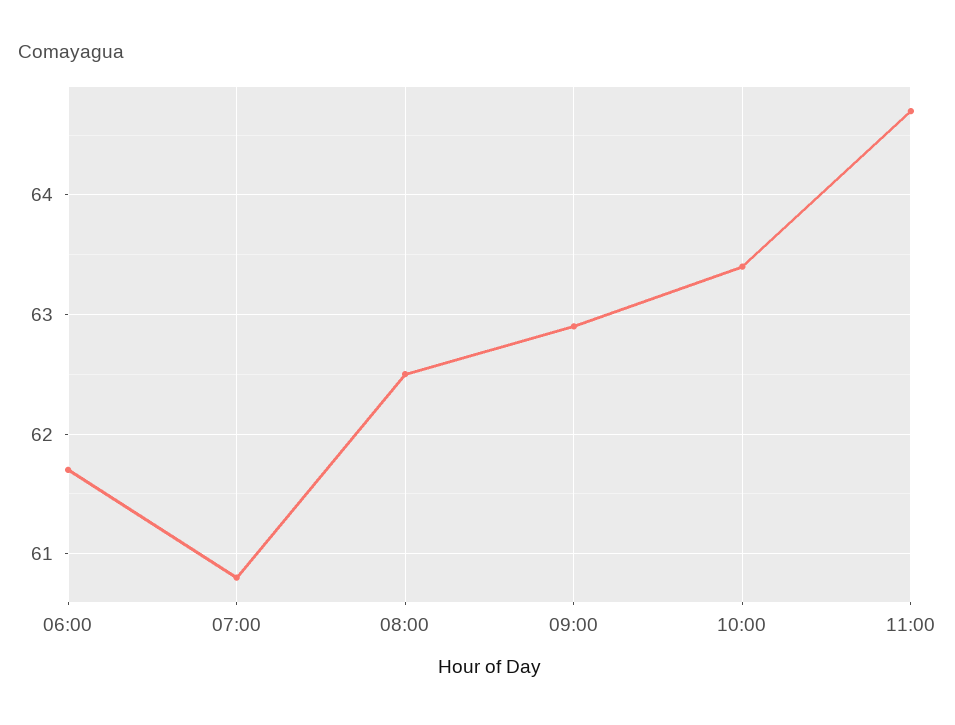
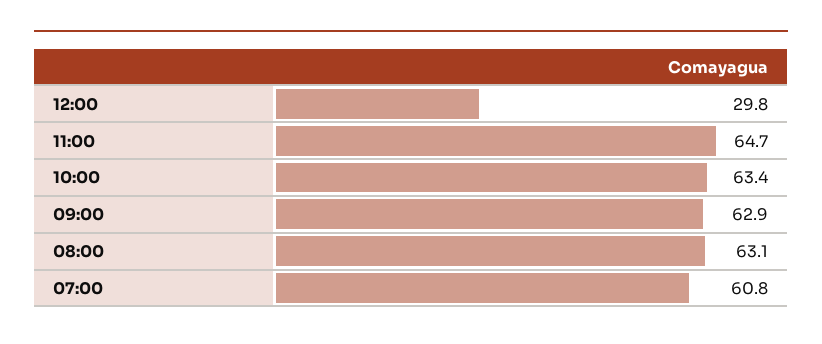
06:00: 61.7 -> none
08:00: 62.5 -> 63.1
12:00: none -> 29.8

